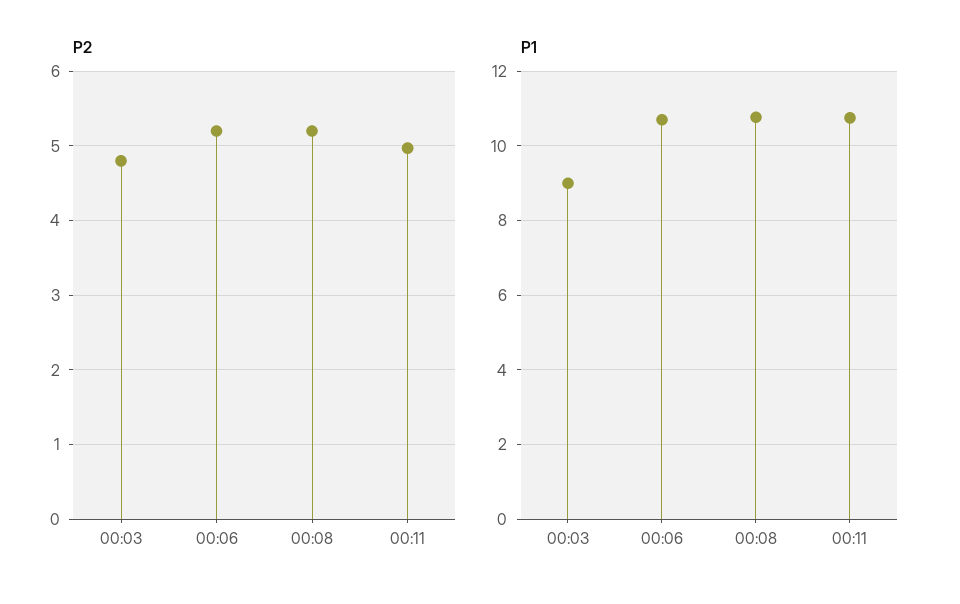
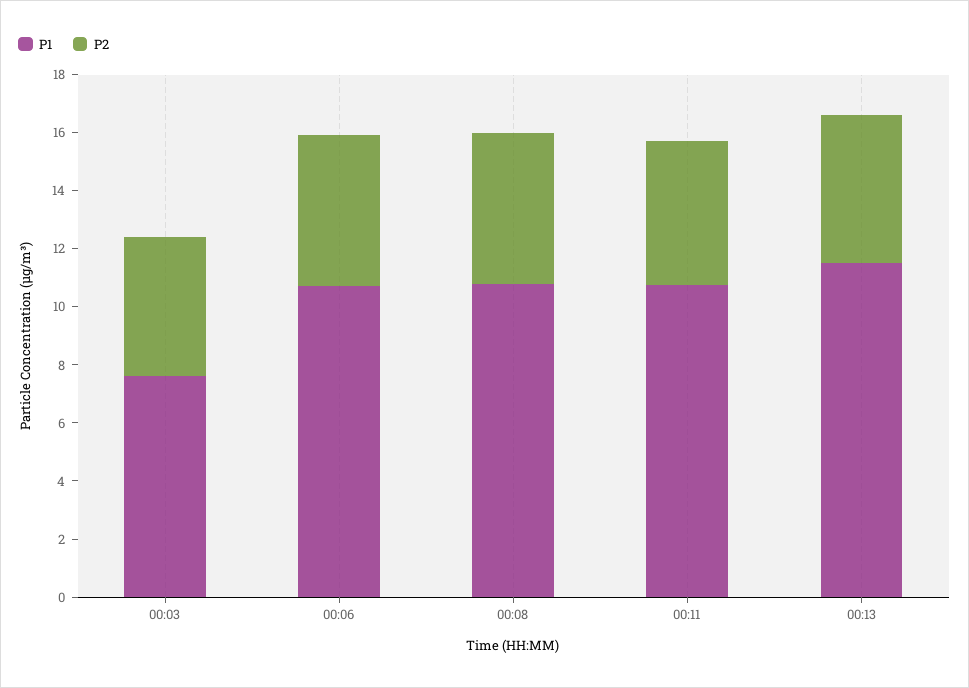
P1, 00:03: 9 -> 7.5
P1, 00:13: none -> 11.5
P2, 00:13: none -> 5

